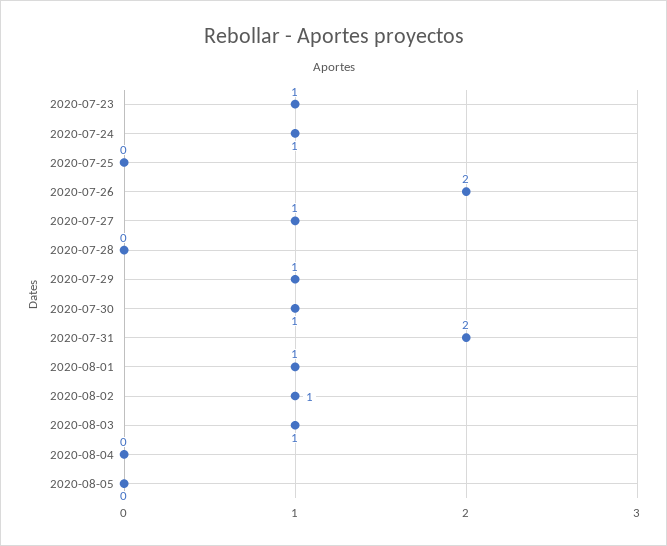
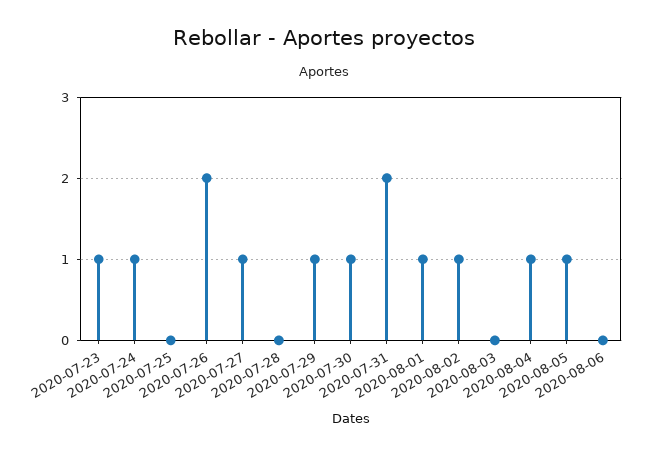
2020-08-03: 1 -> 0
2020-08-04: 0 -> 1
2020-08-05: 0 -> 1
2020-08-06: none -> 0

